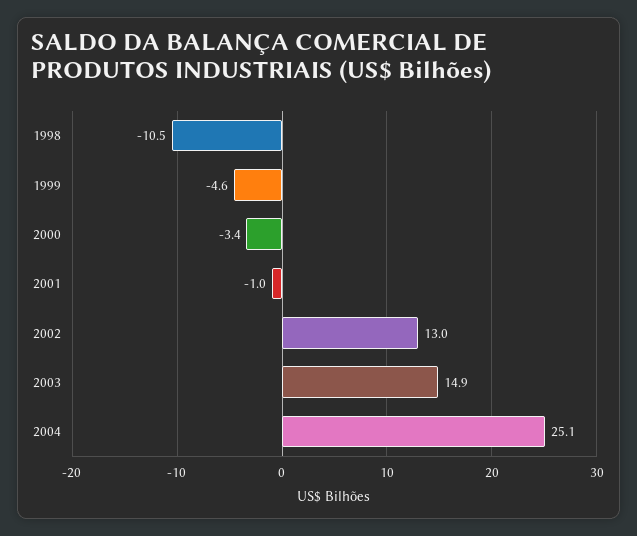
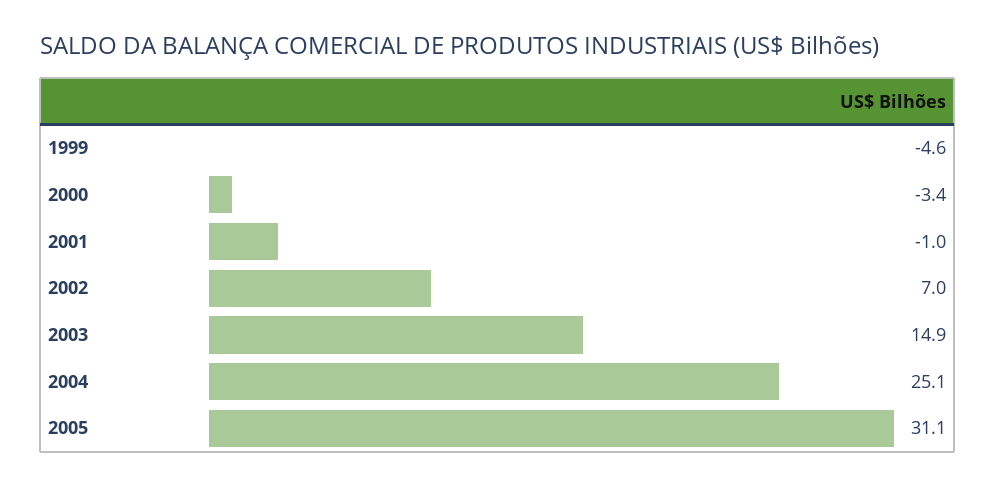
1998: -10.5 -> none
2002: 13 -> 7
2005: none -> 31.1

